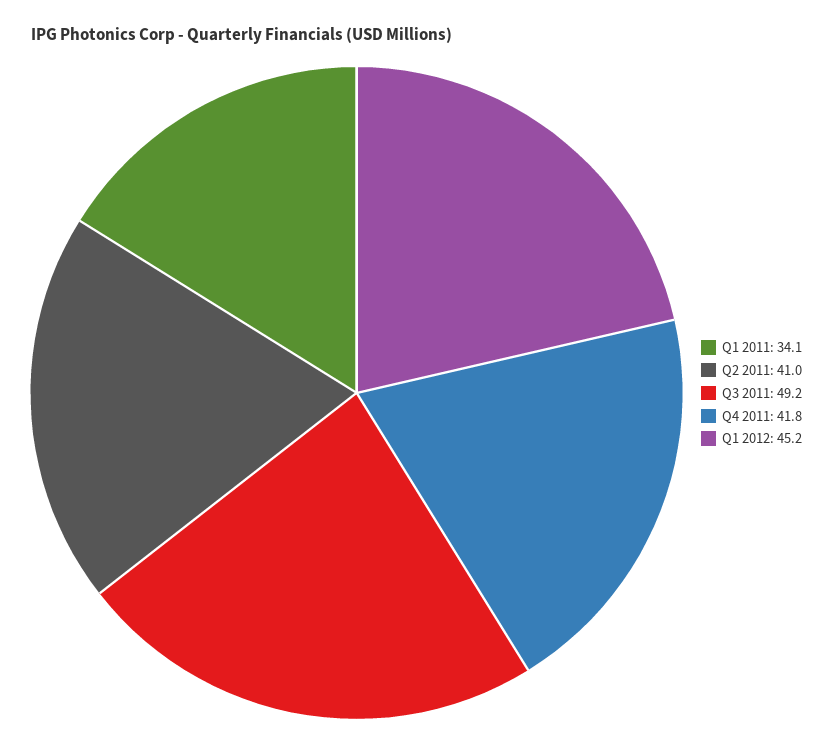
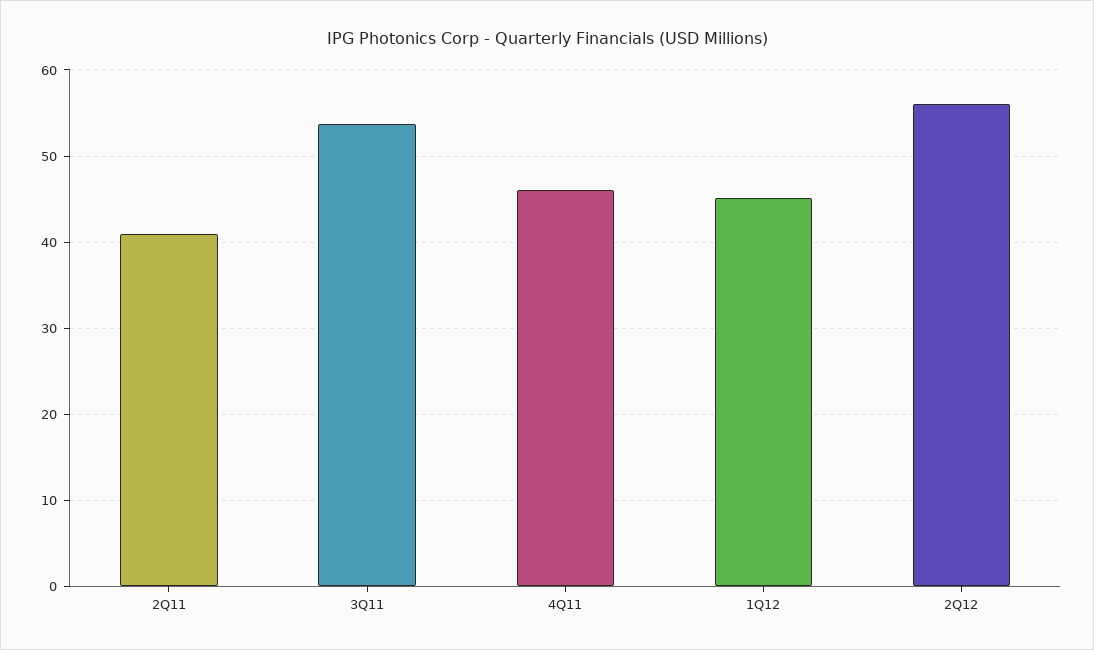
Q1 2011: 34.1 -> none
Q3 2011: 49.2 -> 54
Q4 2011: 41.8 -> 46
2Q12: none -> 56

